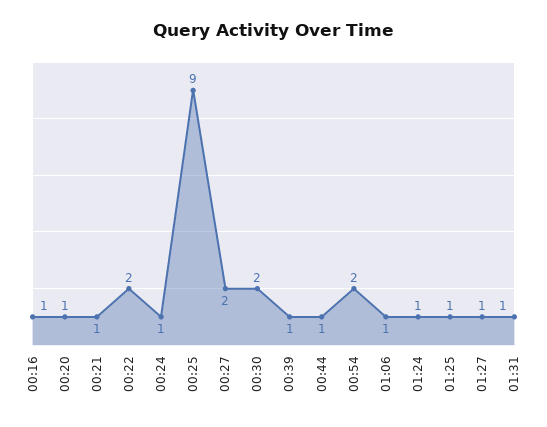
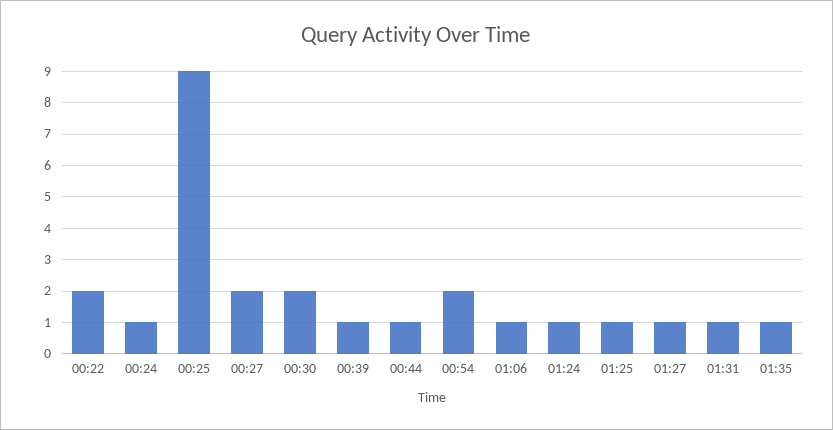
00:16: 1 -> none
00:20: 1 -> none
00:21: 1 -> none
01:35: none -> 1

